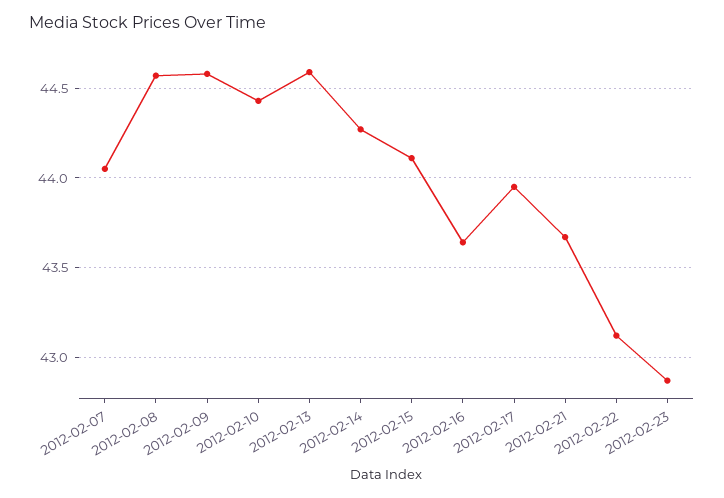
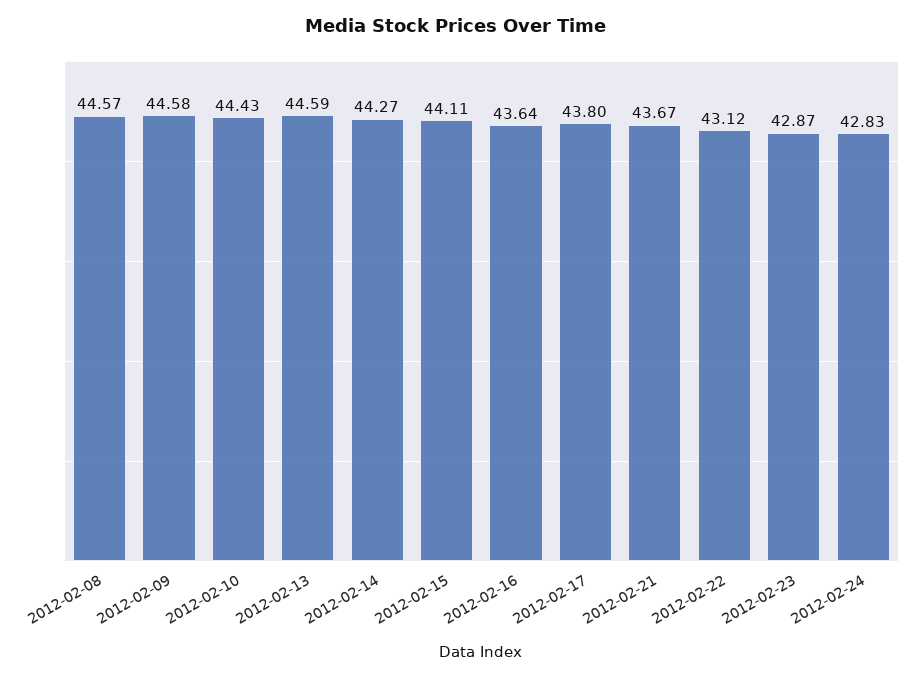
2012-02-07: 44.05 -> none
2012-02-17: 43.95 -> 43.8
2012-02-24: none -> 42.83

